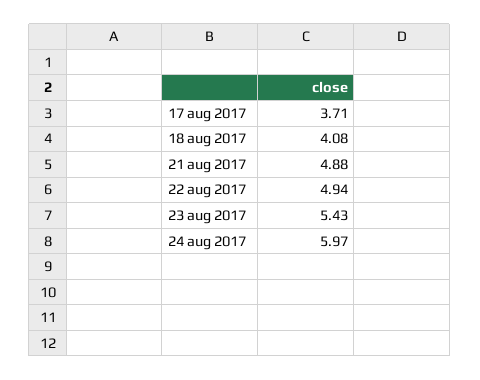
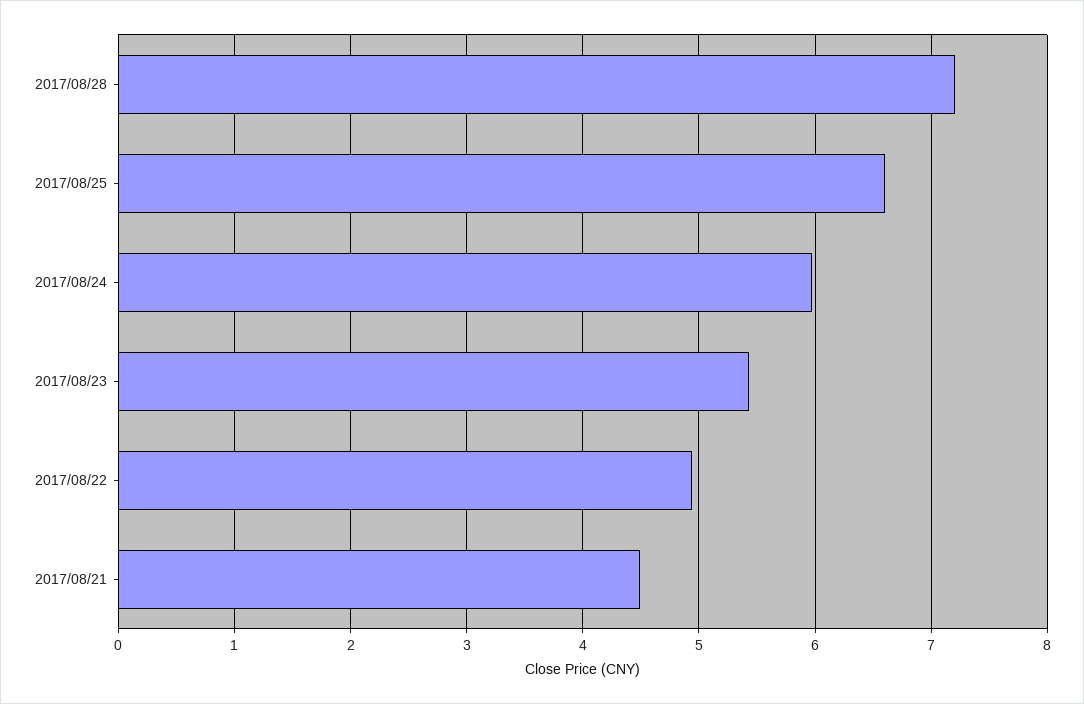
17 aug 2017: 3.71 -> none
18 aug 2017: 4.08 -> none
21 aug 2017: 4.88 -> 4.5
2017/08/28: none -> 7.2
2017/08/25: none -> 6.6

